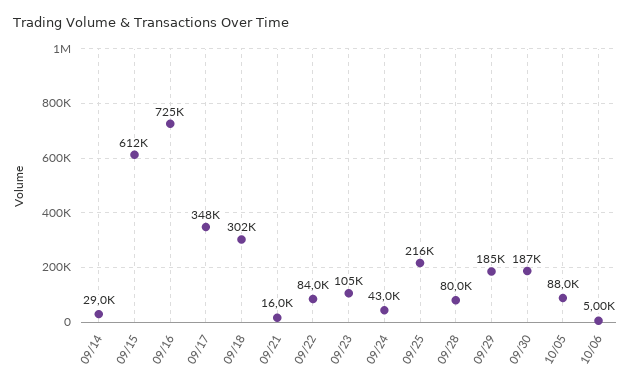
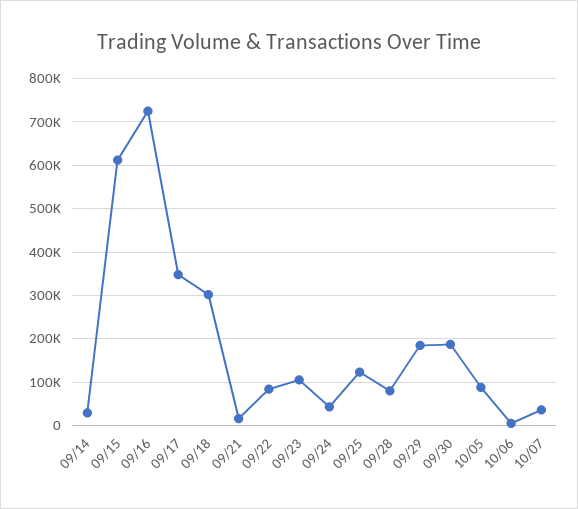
09/25: 216000 -> 120000
10/07: none -> 40000

